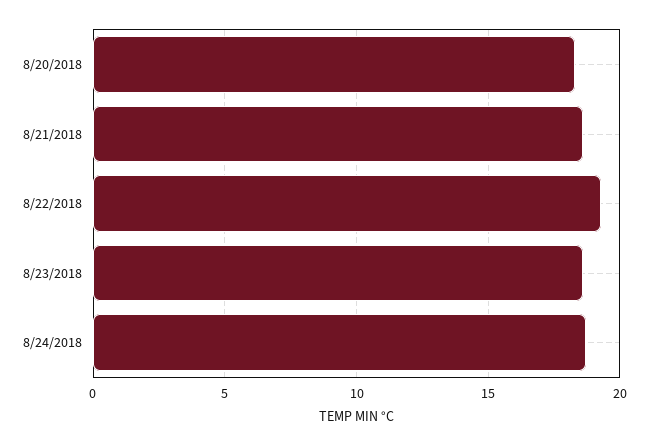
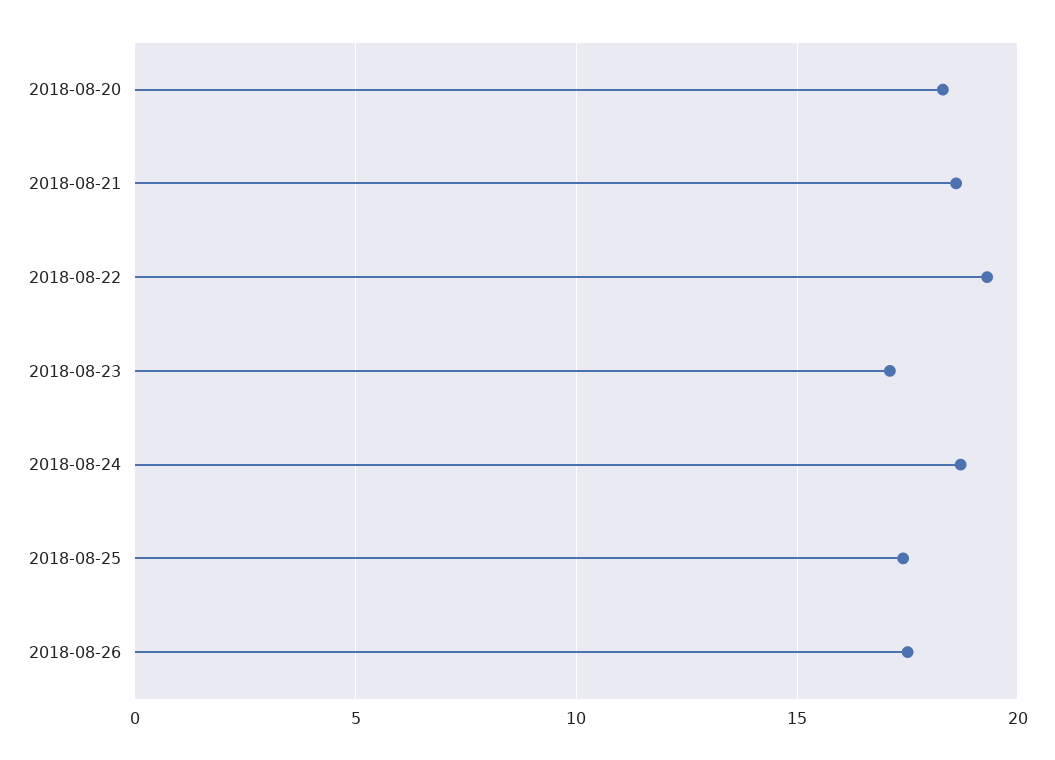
8/23/2018: 18.5 -> 17
2018-08-25: none -> 17.5
2018-08-26: none -> 17.5

